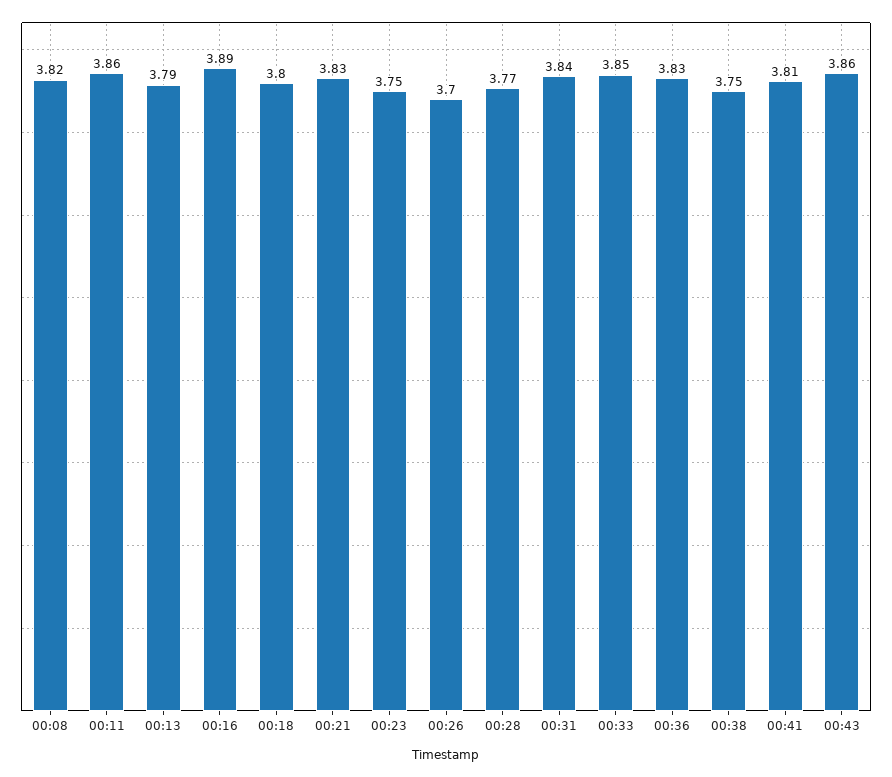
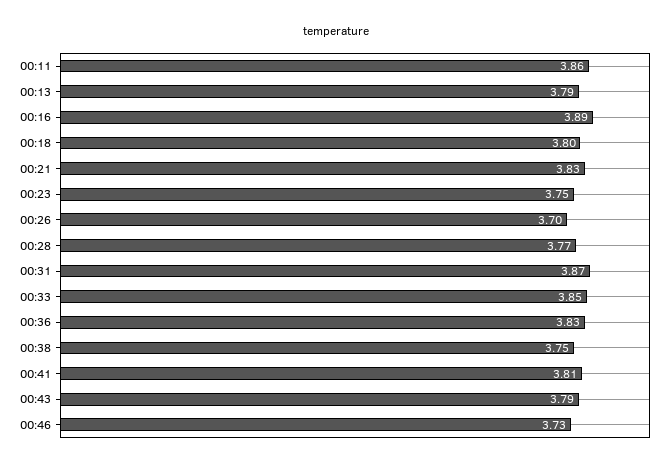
00:08: 3.82 -> none
00:31: 3.84 -> 3.87
00:43: 3.86 -> 3.79
00:46: none -> 3.73

